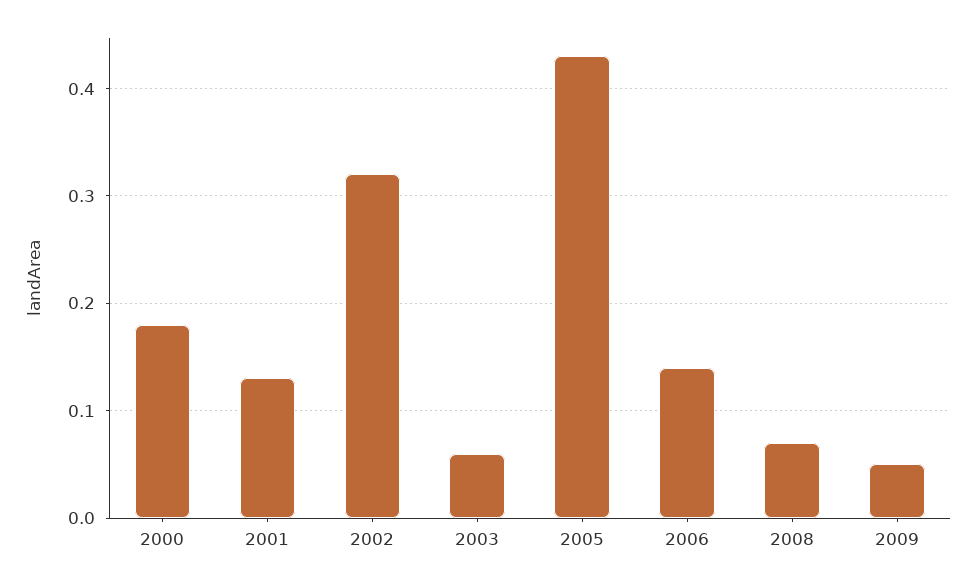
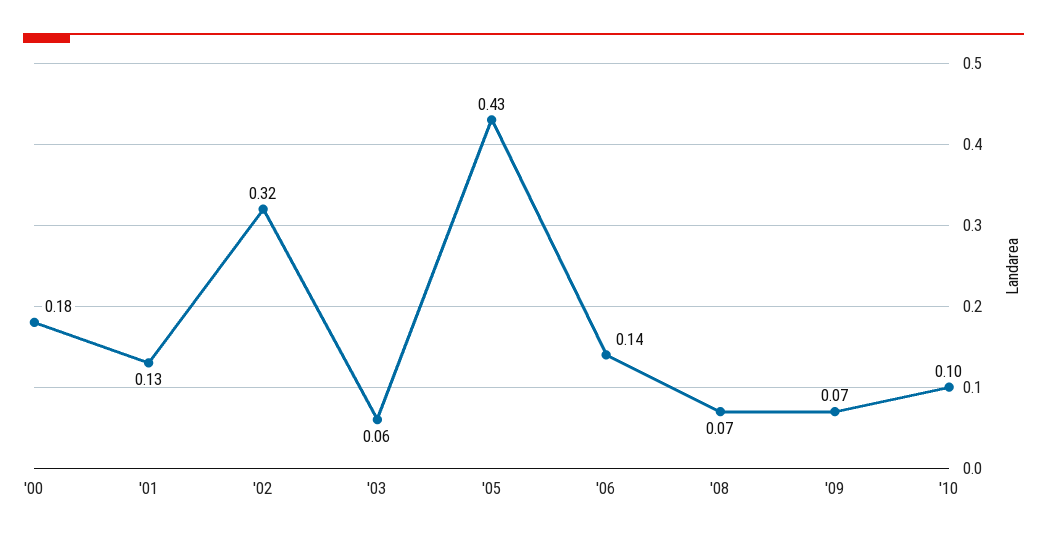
2009: 0.05 -> 0.07
'10: none -> 0.1

